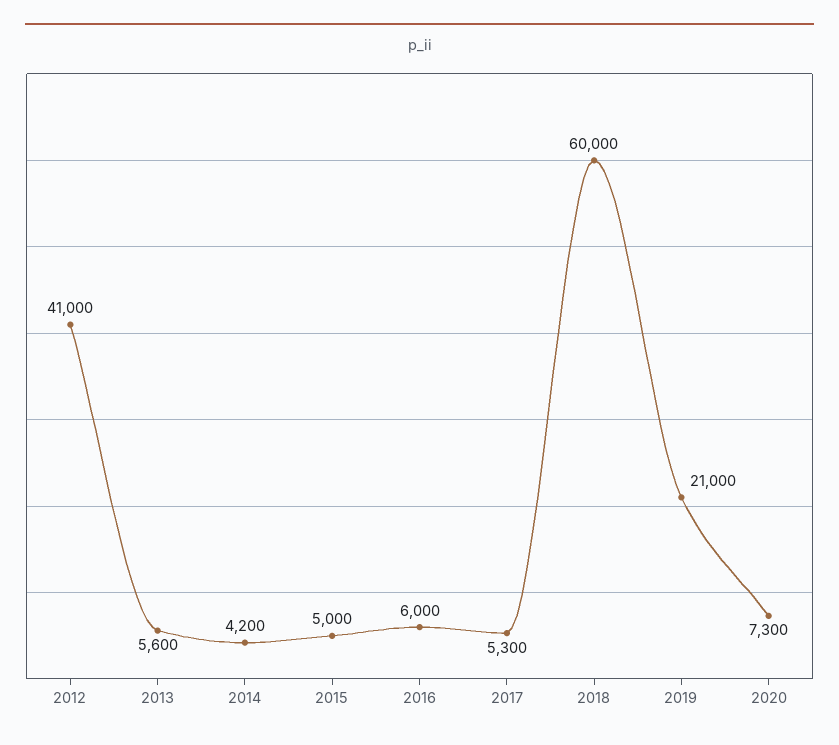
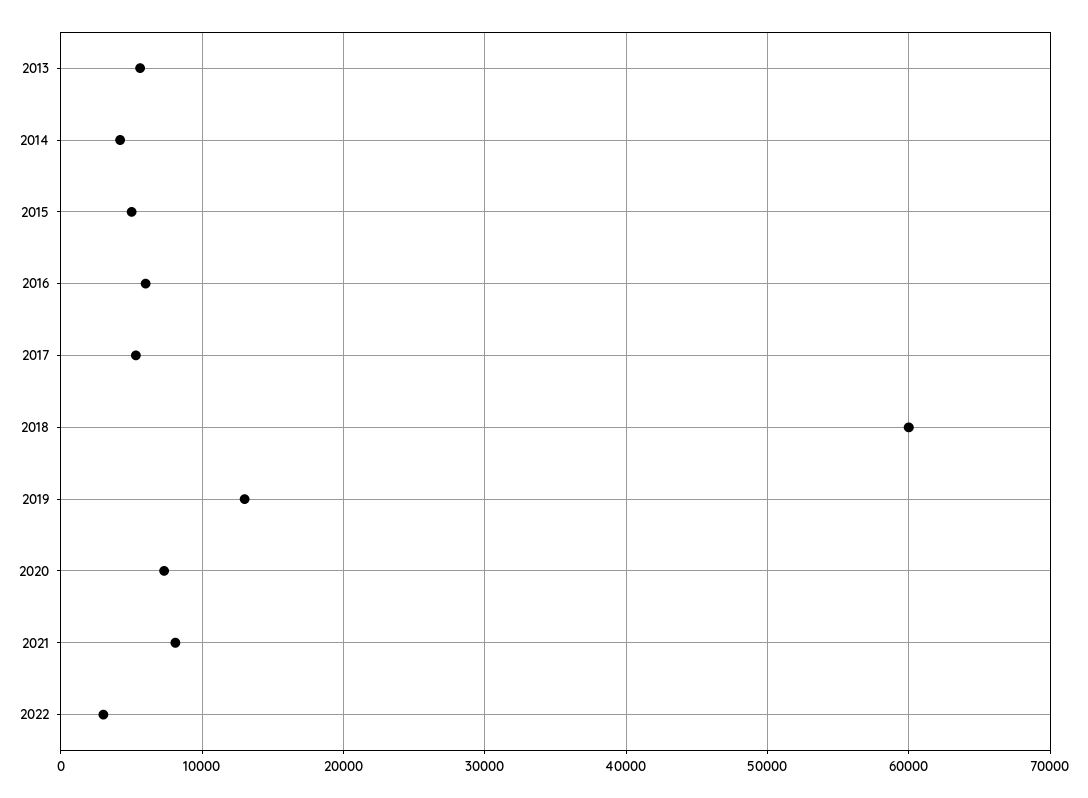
2012: 41000 -> none
2019: 21000 -> 13000
2021: none -> 8000
2022: none -> 3000

